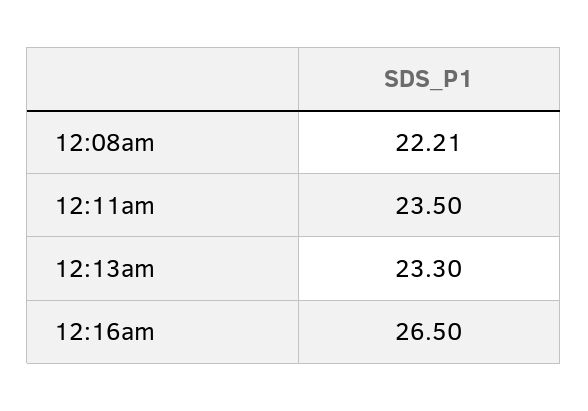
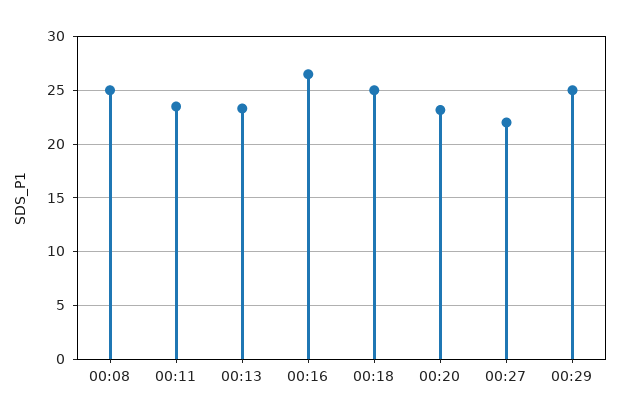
12:08am: 22.21 -> 25
00:18: none -> 25
00:20: none -> 23
00:27: none -> 22
00:29: none -> 25

